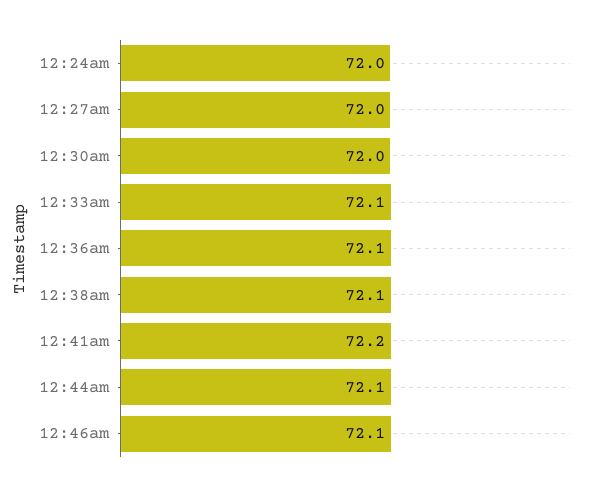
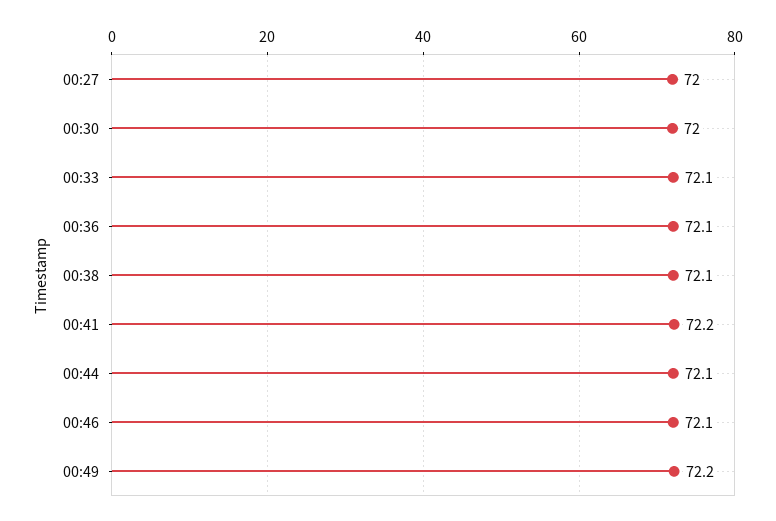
12:24am: 72 -> none
00:49: none -> 72.2

